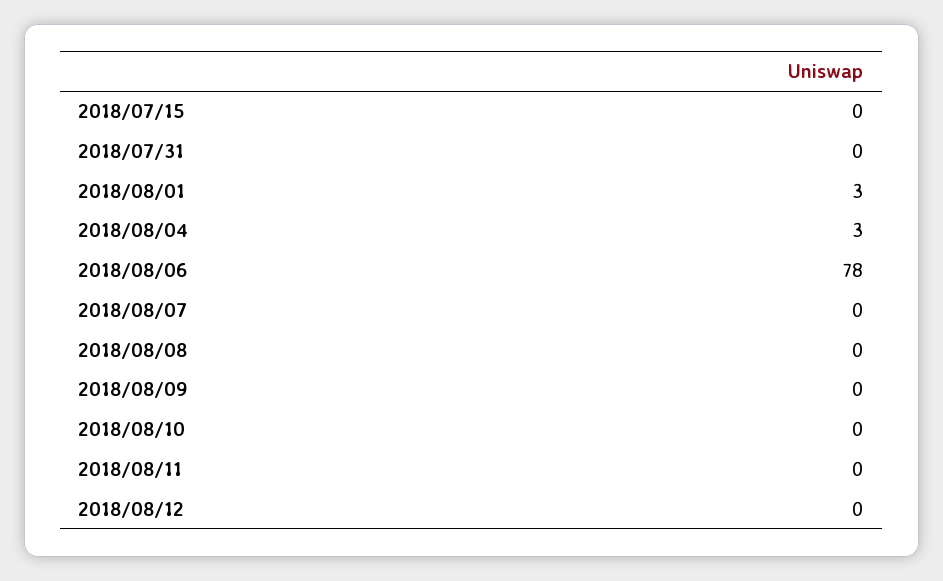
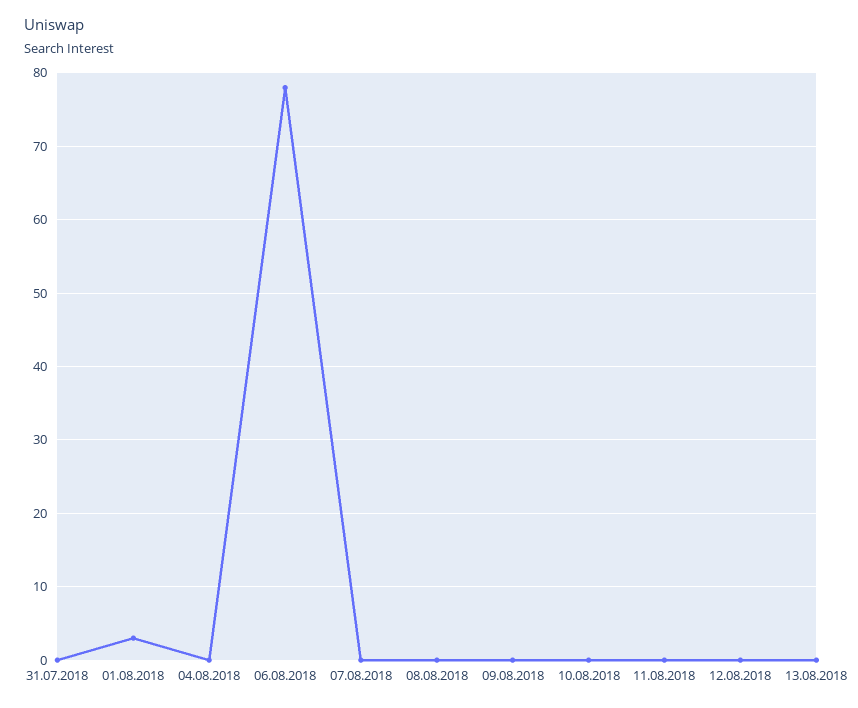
2018/07/15: 0 -> none
2018/08/04: 3 -> 0
13.08.2018: none -> 0

